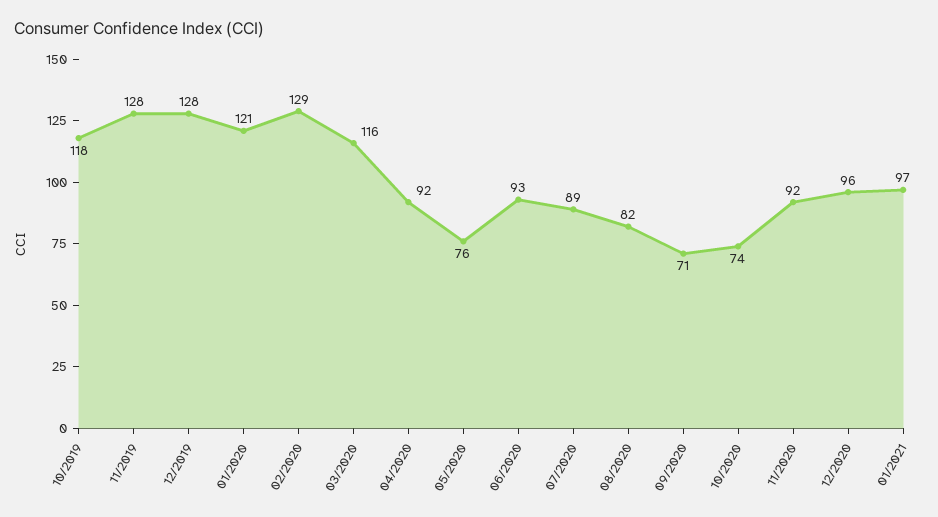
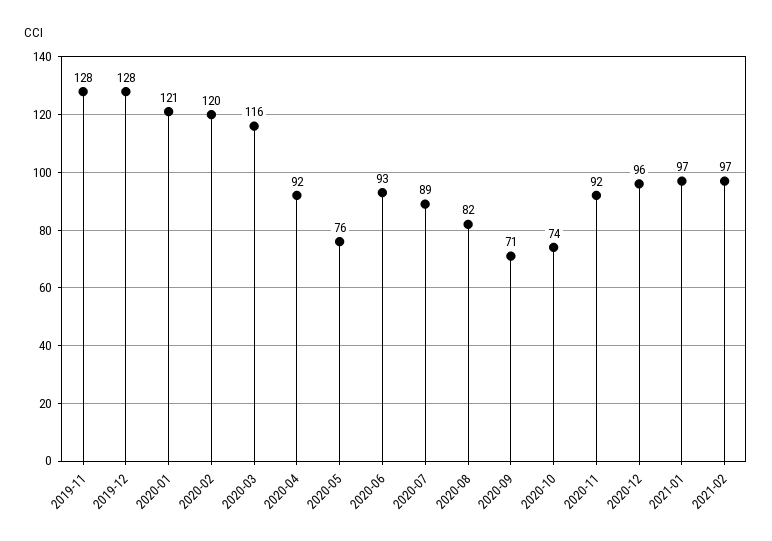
10/2019: 118 -> none
02/2020: 129 -> 120
2021-02: none -> 97

